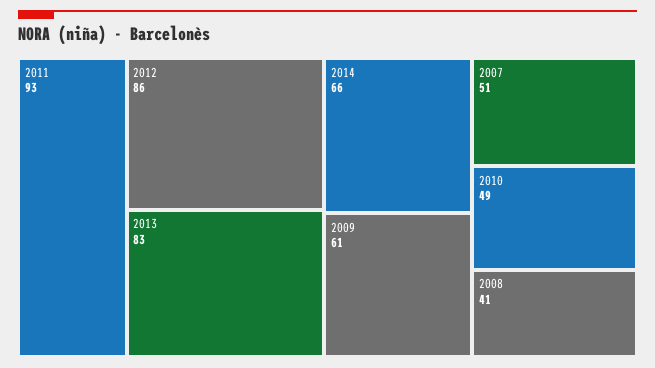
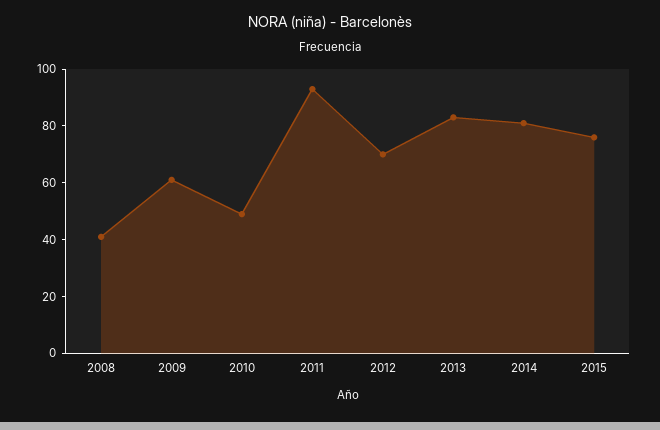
2012: 86 -> 70
2014: 66 -> 80
2007: 51 -> none
2015: none -> 75

